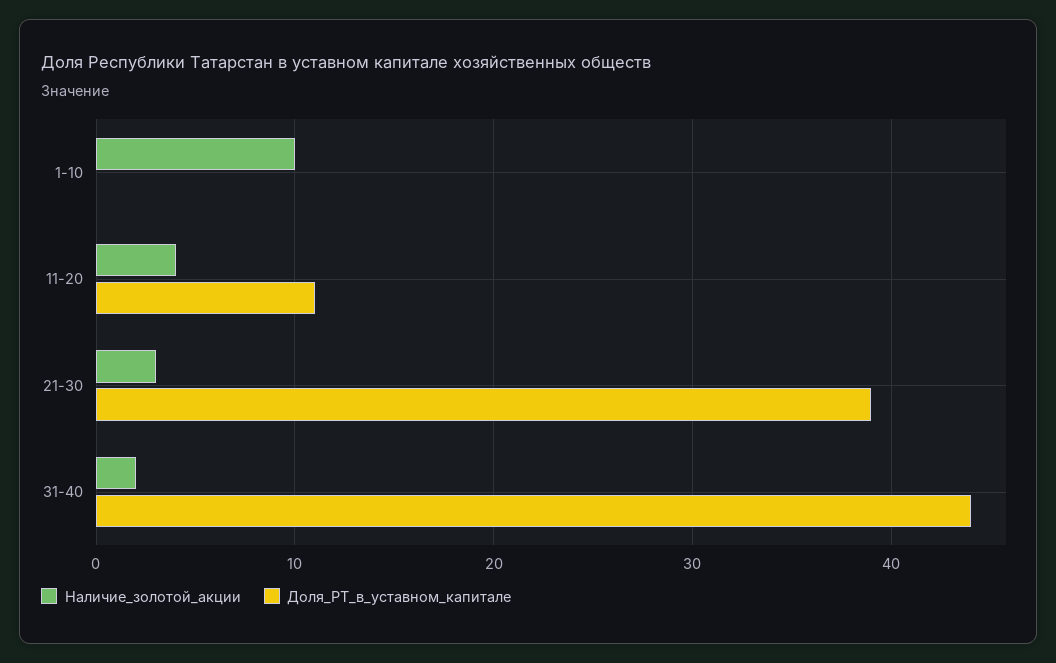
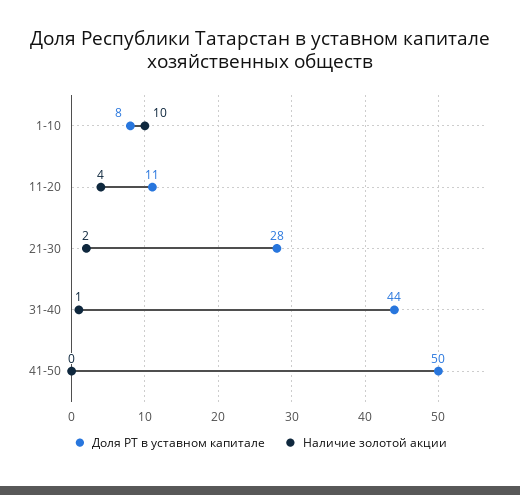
Доля_РТ_в_уставном_капитале, 1-10: 0 -> 8
Наличие_золотой_акции, 21-30: 3 -> 2
Доля_РТ_в_уставном_капитале, 21-30: 39 -> 28
Наличие_золотой_акции, 31-40: 2 -> 1
Доля_РТ_в_уставном_капитале, 41-50: none -> 50
Наличие_золотой_акции, 41-50: none -> 0

